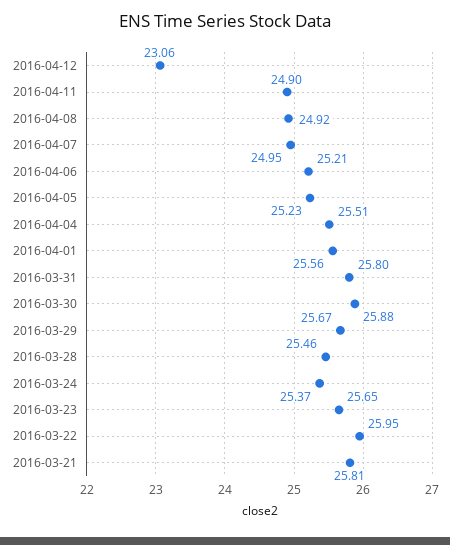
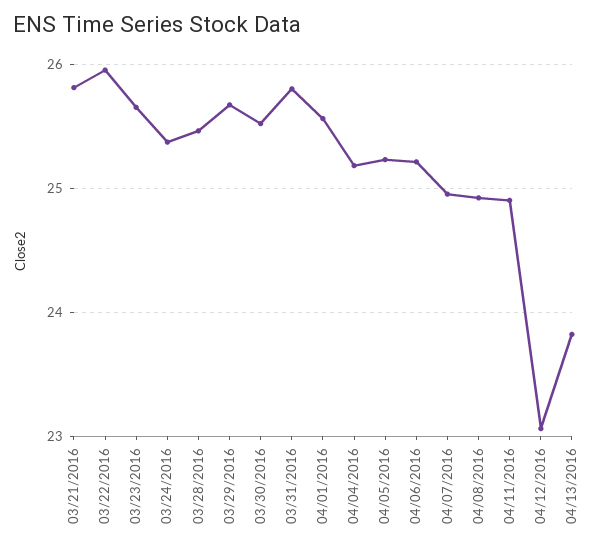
2016-04-04: 25.51 -> 25.2
2016-03-30: 25.88 -> 25.5
04/13/2016: none -> 23.8

